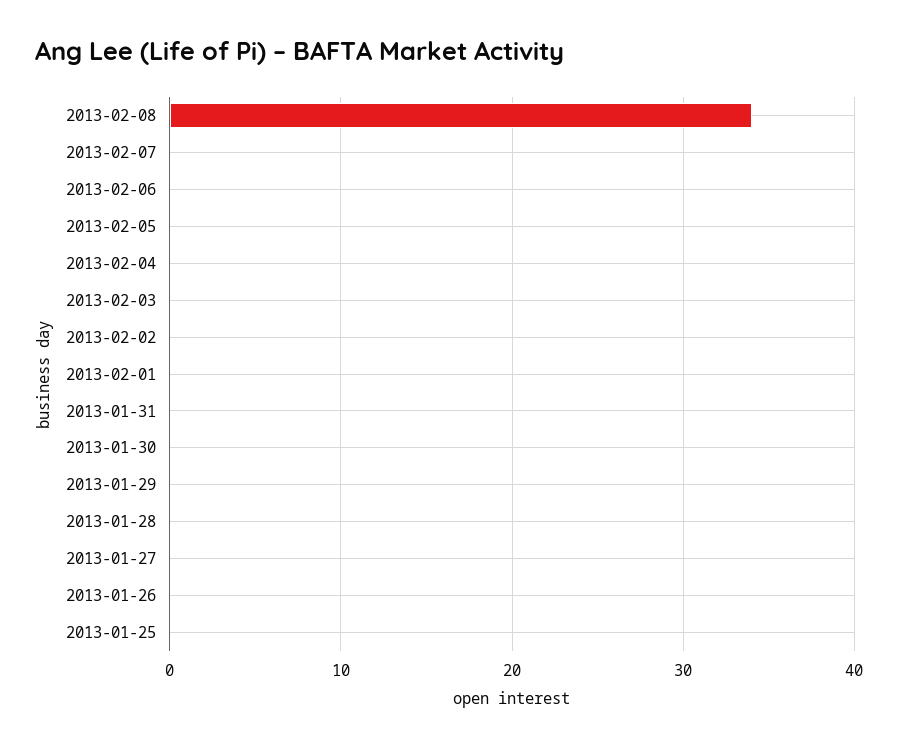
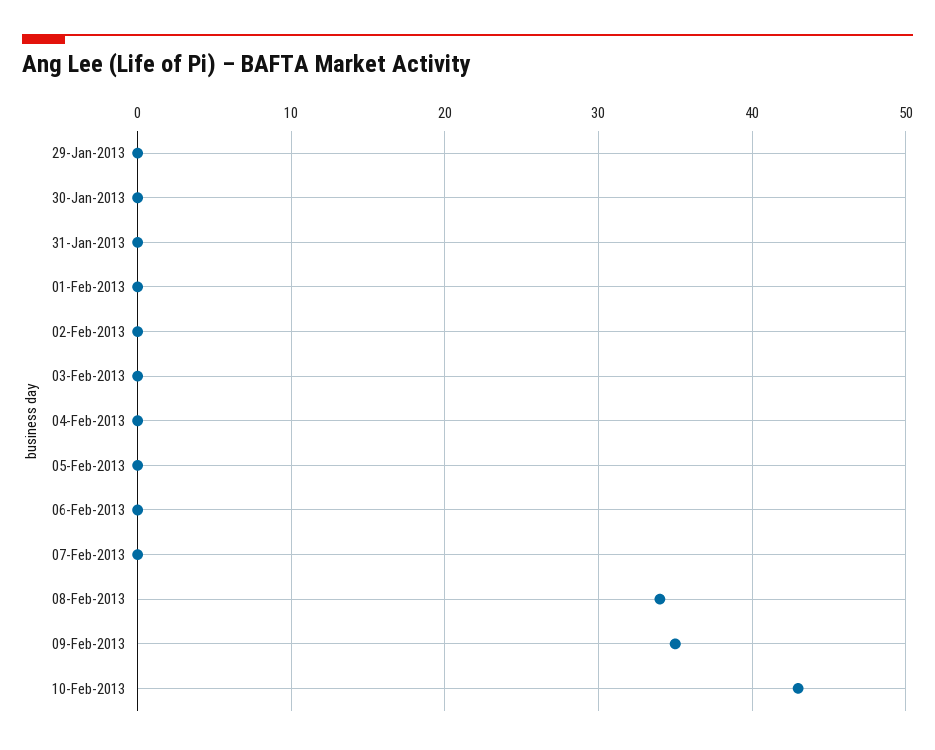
2013-01-28: 0 -> none
2013-01-27: 0 -> none
2013-01-26: 0 -> none
2013-01-25: 0 -> none
09-Feb-2013: none -> 35
10-Feb-2013: none -> 43

